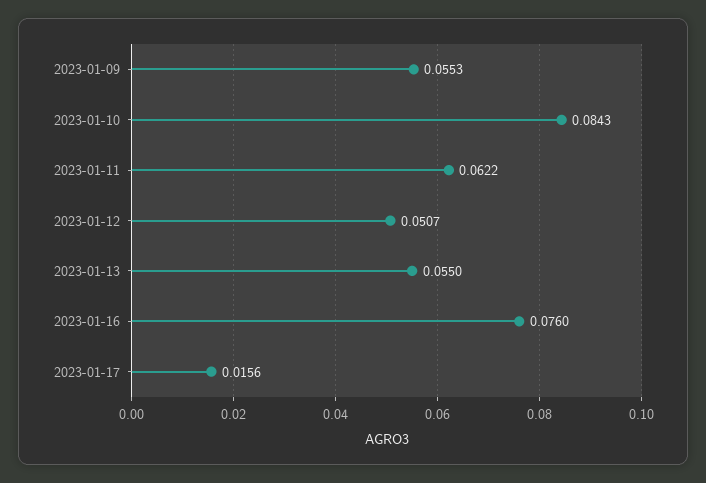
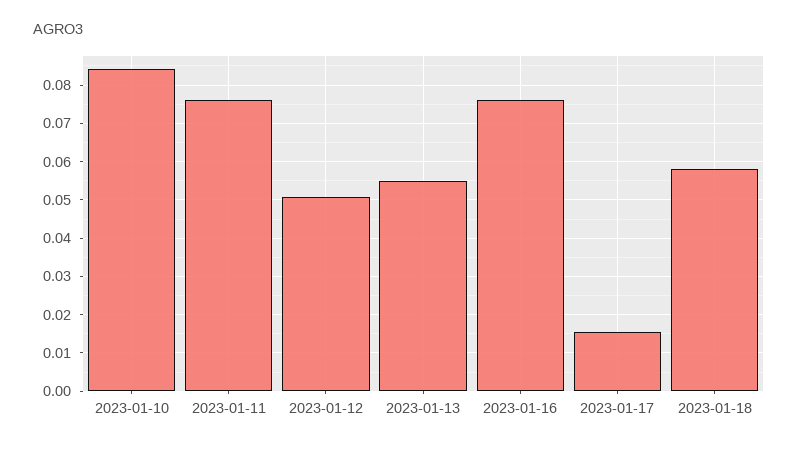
2023-01-09: 0.0553 -> none
2023-01-11: 0.0622 -> 0.076
2023-01-18: none -> 0.058

